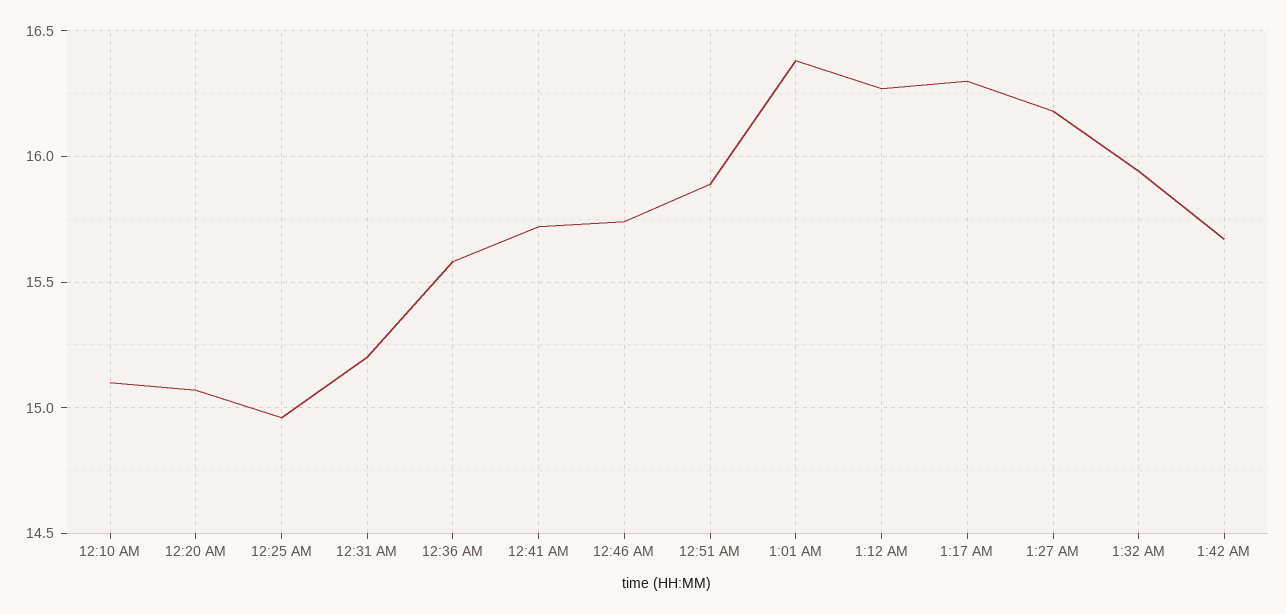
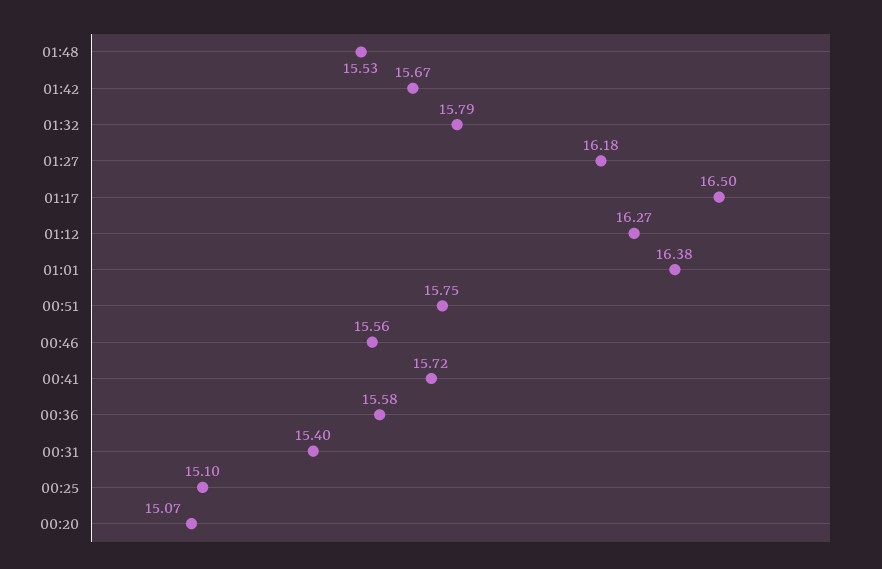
12:10 AM: 15.1 -> none
12:25 AM: 14.95 -> 15.1
12:31 AM: 15.2 -> 15.4
12:46 AM: 15.75 -> 15.56
12:51 AM: 15.9 -> 15.75
1:17 AM: 16.3 -> 16.5
1:32 AM: 15.95 -> 15.79
01:48: none -> 15.53

